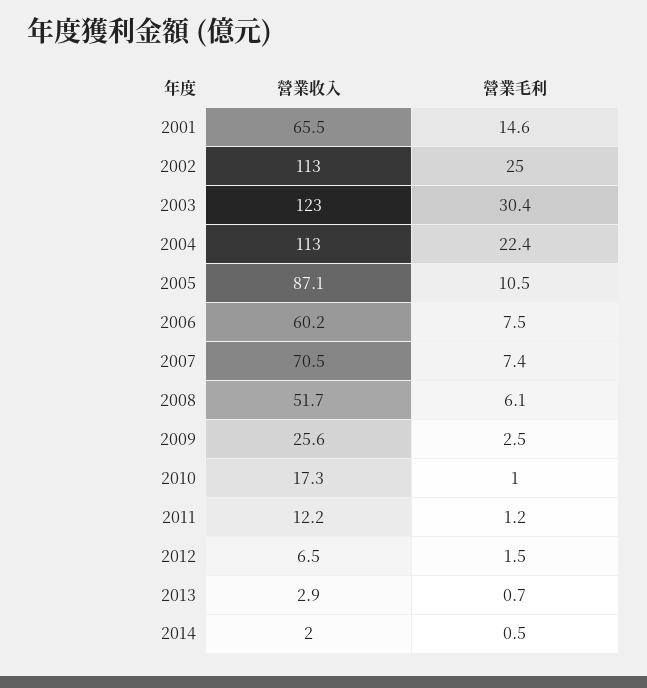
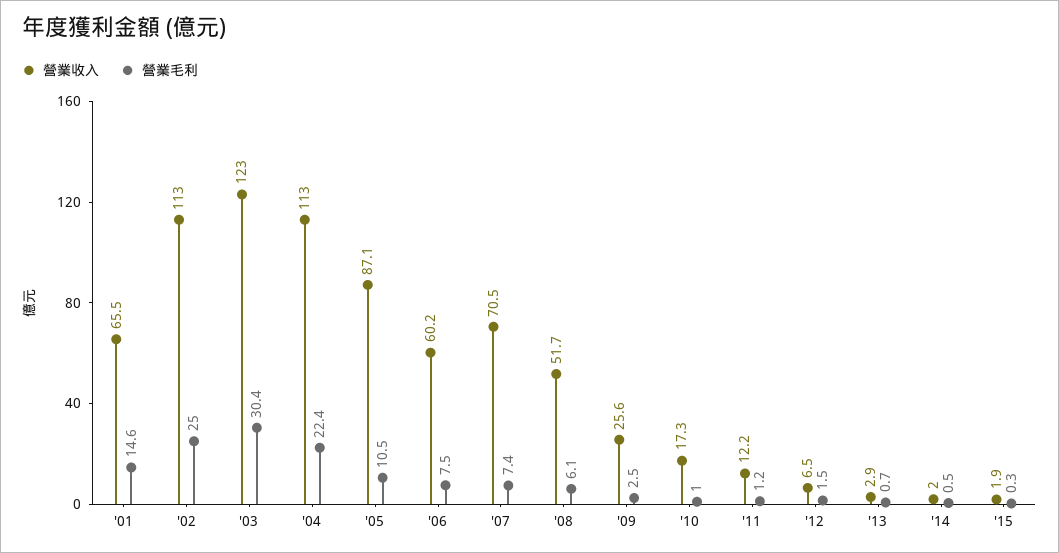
營業收入, '15: none -> 1.9
營業毛利, '15: none -> 0.3

